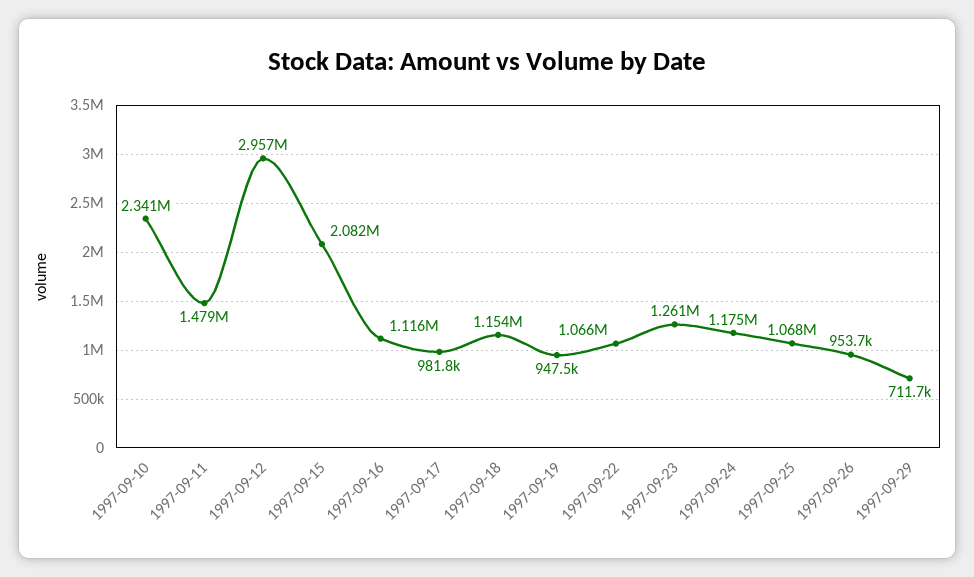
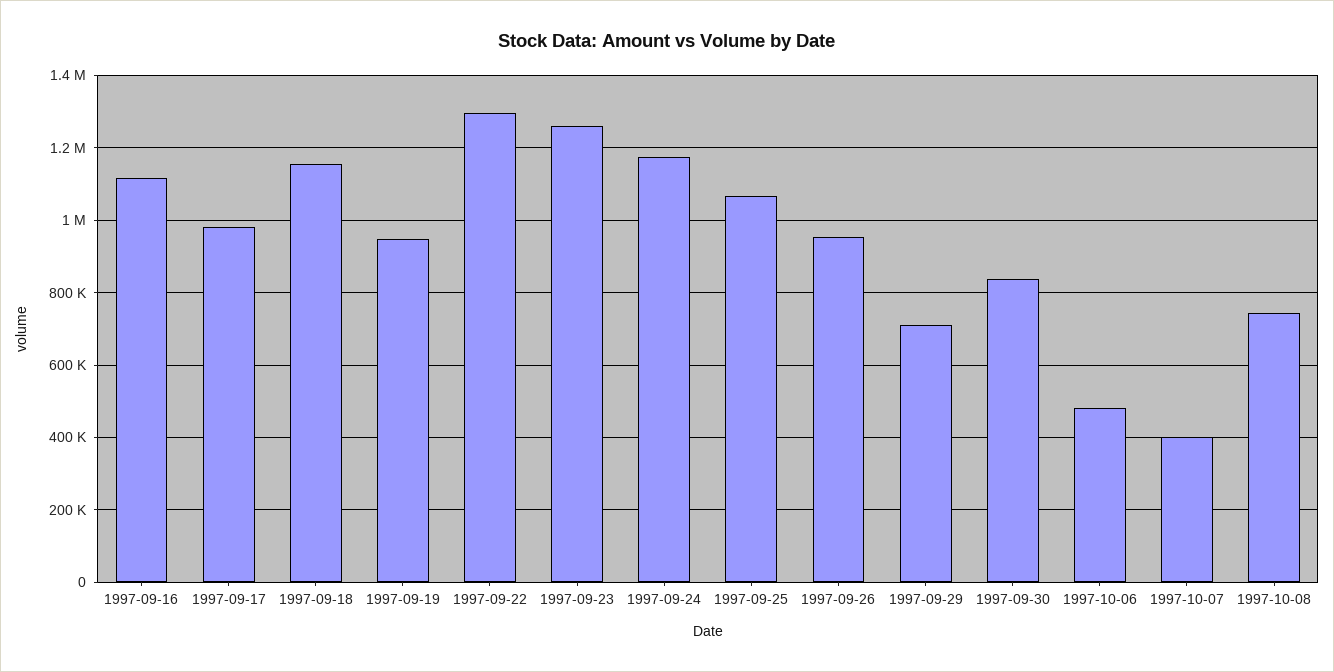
1997-09-10: 2341000 -> none
1997-09-11: 1479000 -> none
1997-09-12: 2957000 -> none
1997-09-15: 2082000 -> none
1997-09-22: 1066000 -> 1300000
1997-09-30: none -> 840000
1997-10-06: none -> 480000
1997-10-07: none -> 400000
1997-10-08: none -> 740000

